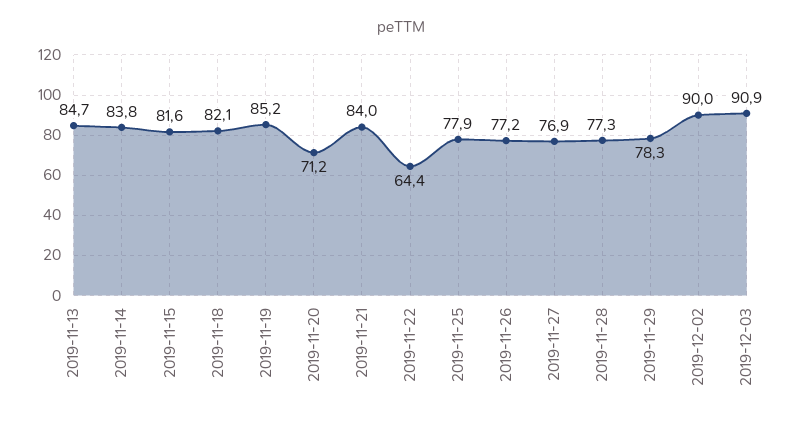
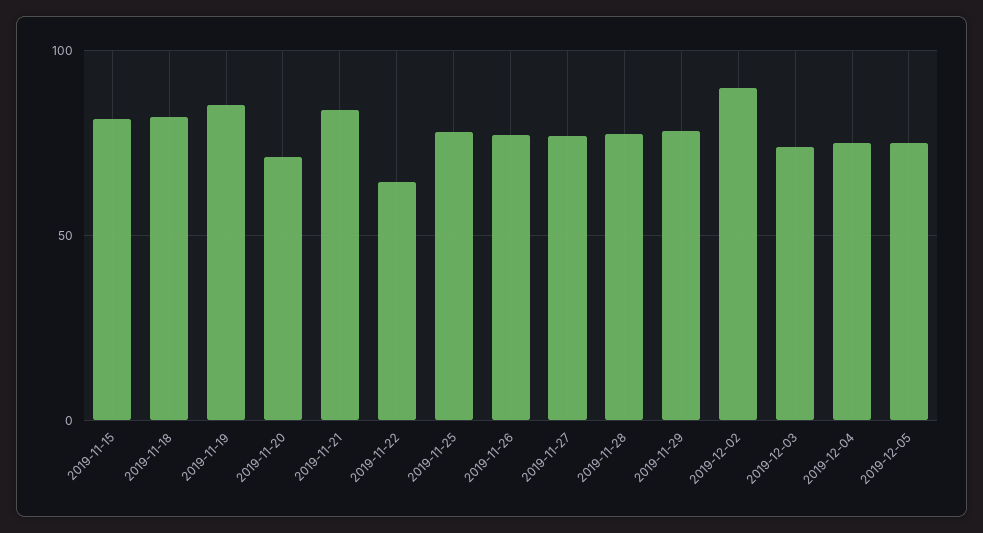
2019-11-13: 84.7 -> none
2019-11-14: 83.8 -> none
2019-12-03: 90.9 -> 75
2019-12-04: none -> 75
2019-12-05: none -> 75

